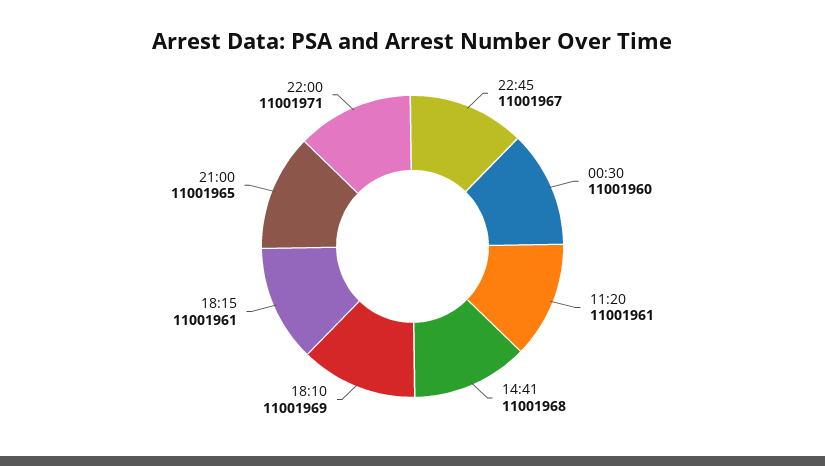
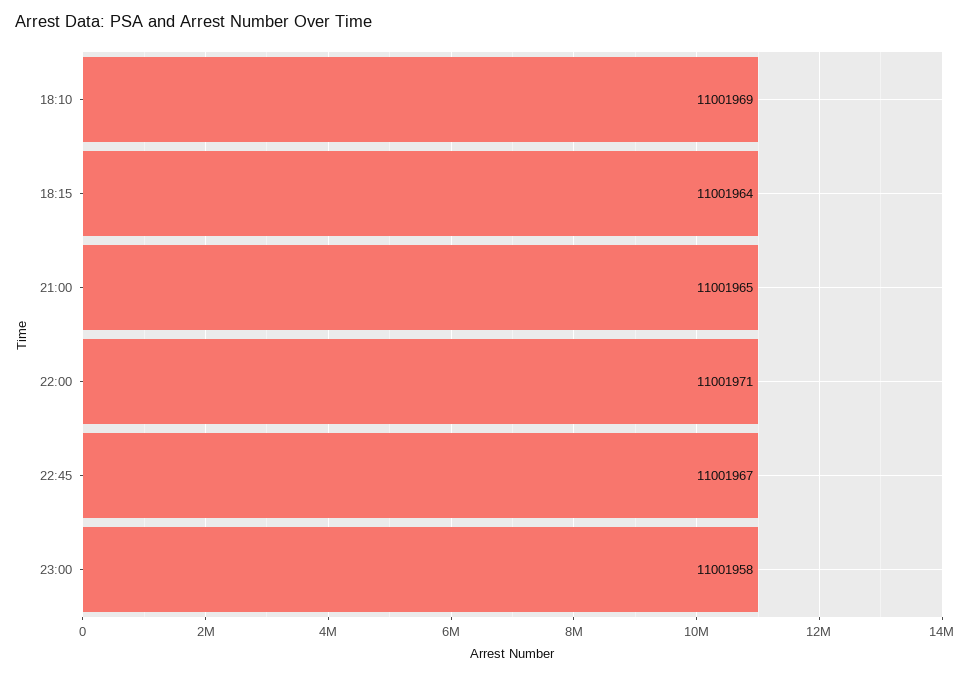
00:30: 11001960 -> none
11:20: 11001961 -> none
14:41: 11001968 -> none
18:15: 11001961 -> 11001964
23:00: none -> 11001958

